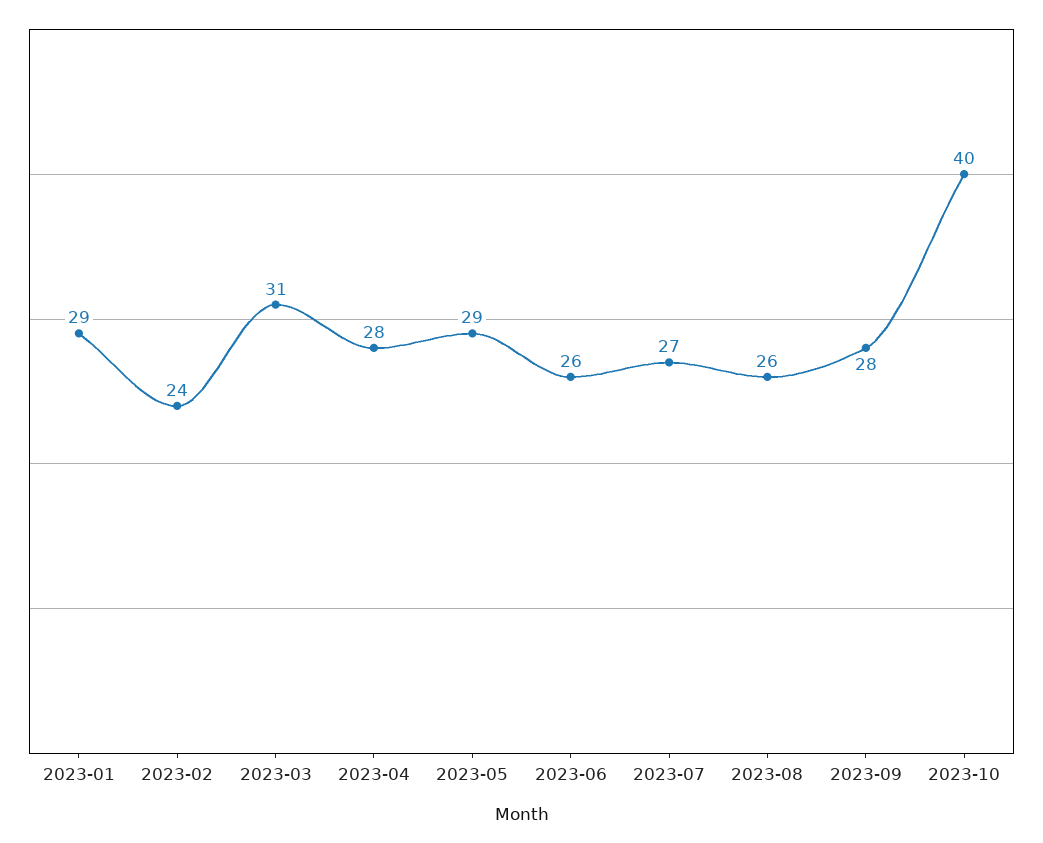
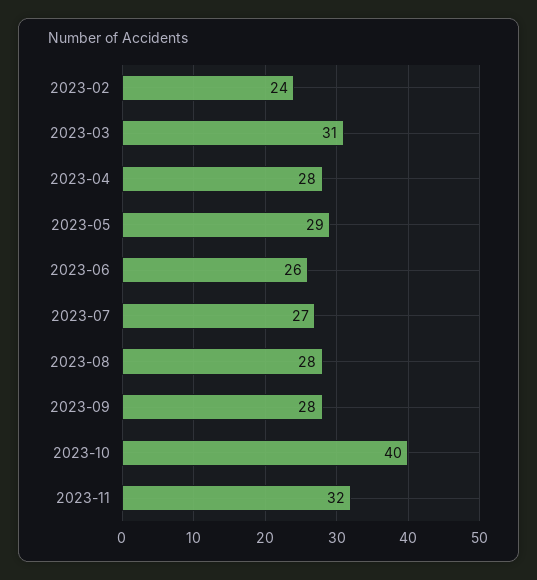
2023-01: 29 -> none
2023-08: 26 -> 28
2023-11: none -> 32

